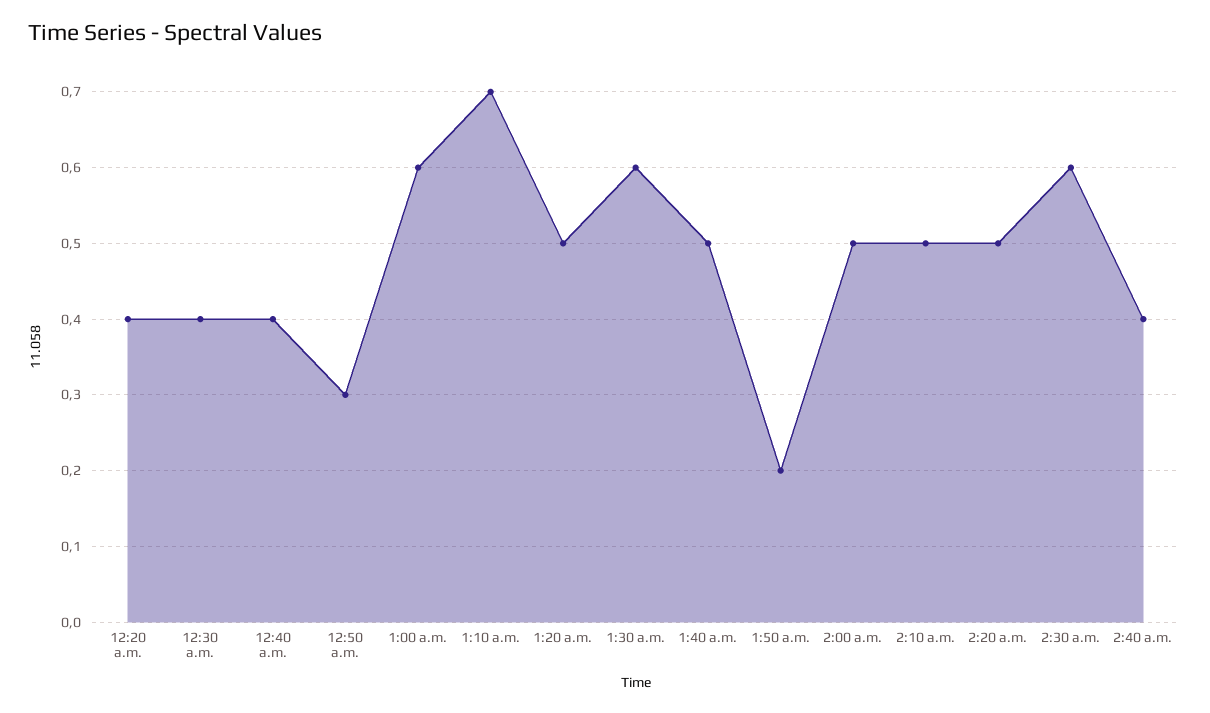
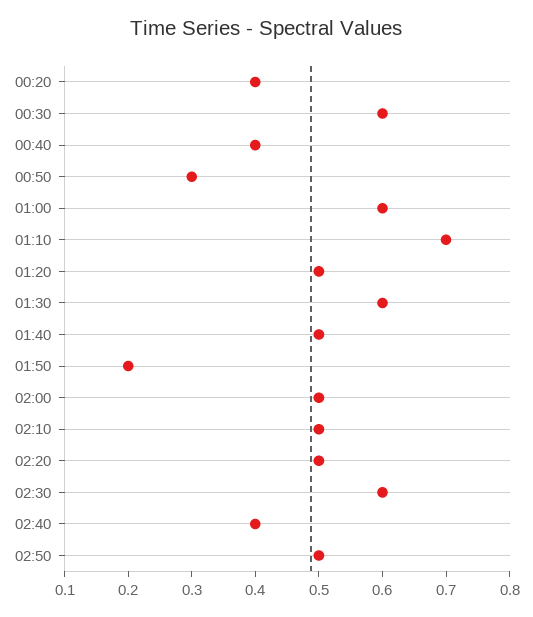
12:30 a.m.: 0.4 -> 0.6
02:50: none -> 0.5

